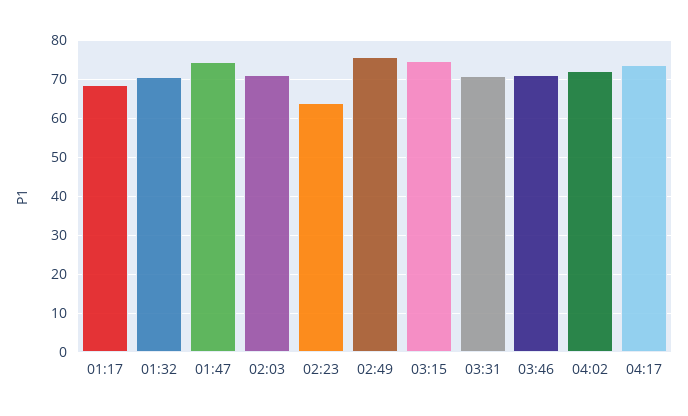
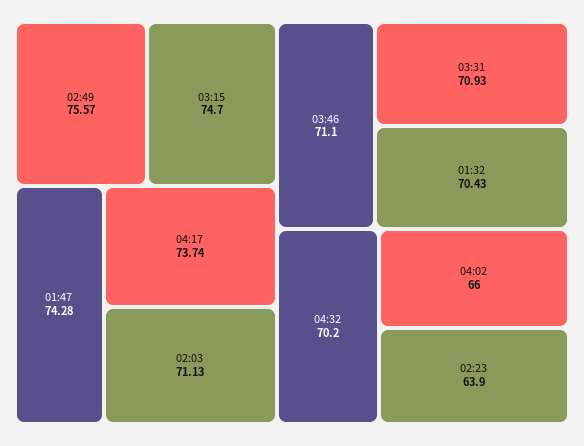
01:17: 68 -> none
04:02: 72 -> 66
04:32: none -> 70.2

